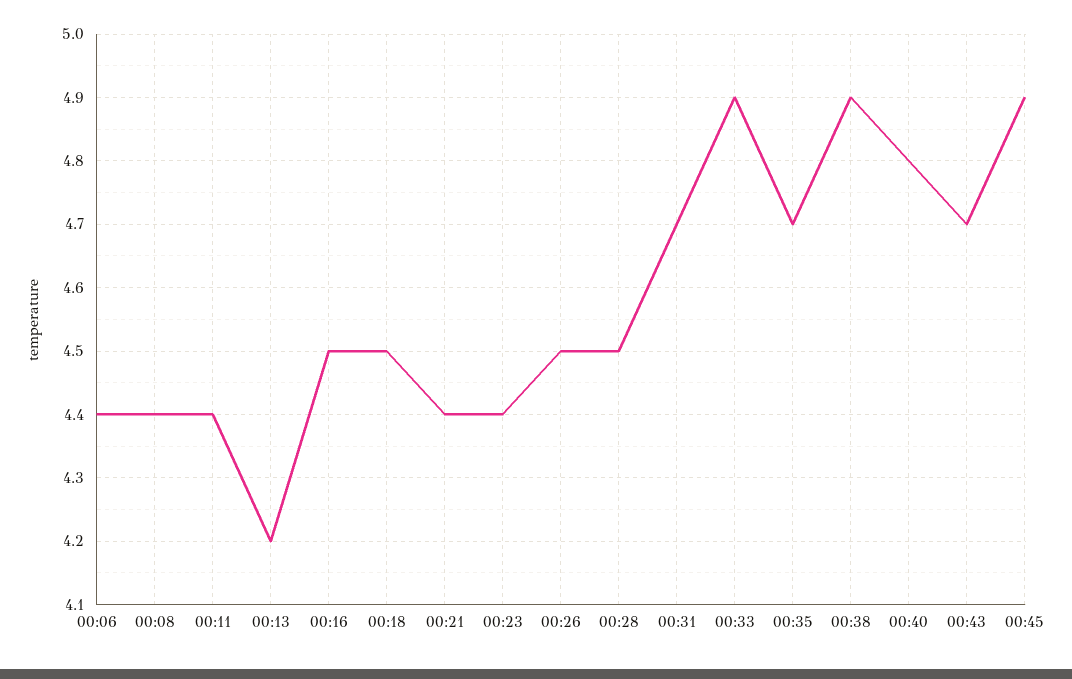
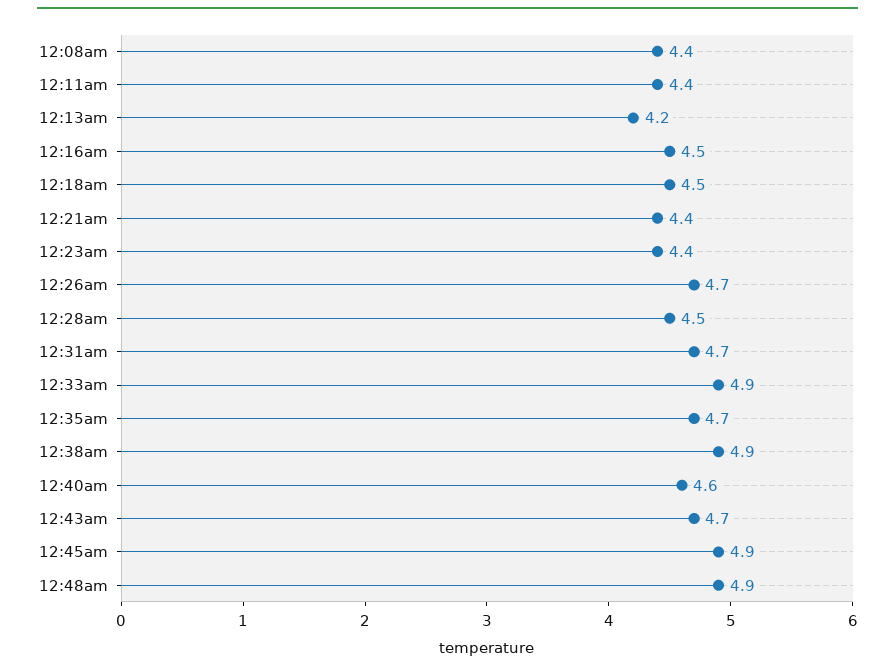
00:06: 4.4 -> none
00:26: 4.5 -> 4.7
00:40: 4.8 -> 4.6
12:48am: none -> 4.9

